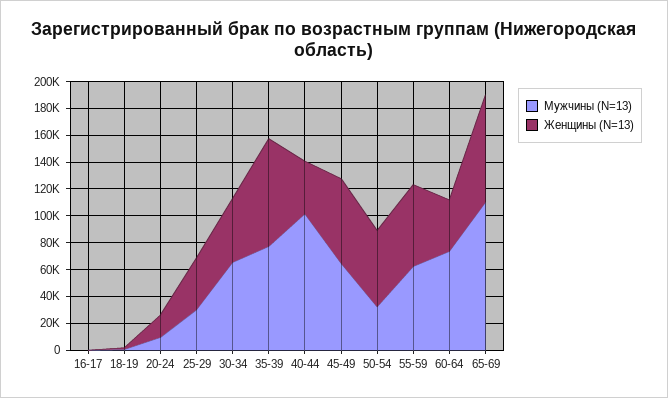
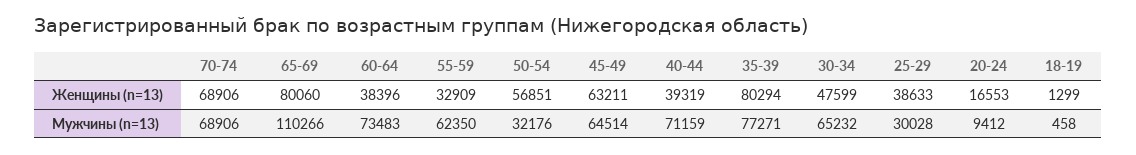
Мужчины (N=13), 16-17: 0 -> none
Женщины (N=13), 16-17: 0 -> none
Мужчины (N=13), 40-44: 100000 -> 71159
Женщины (N=13), 55-59: 60000 -> 32909
Женщины (N=13), 70-74: none -> 68906
Мужчины (N=13), 70-74: none -> 68906

